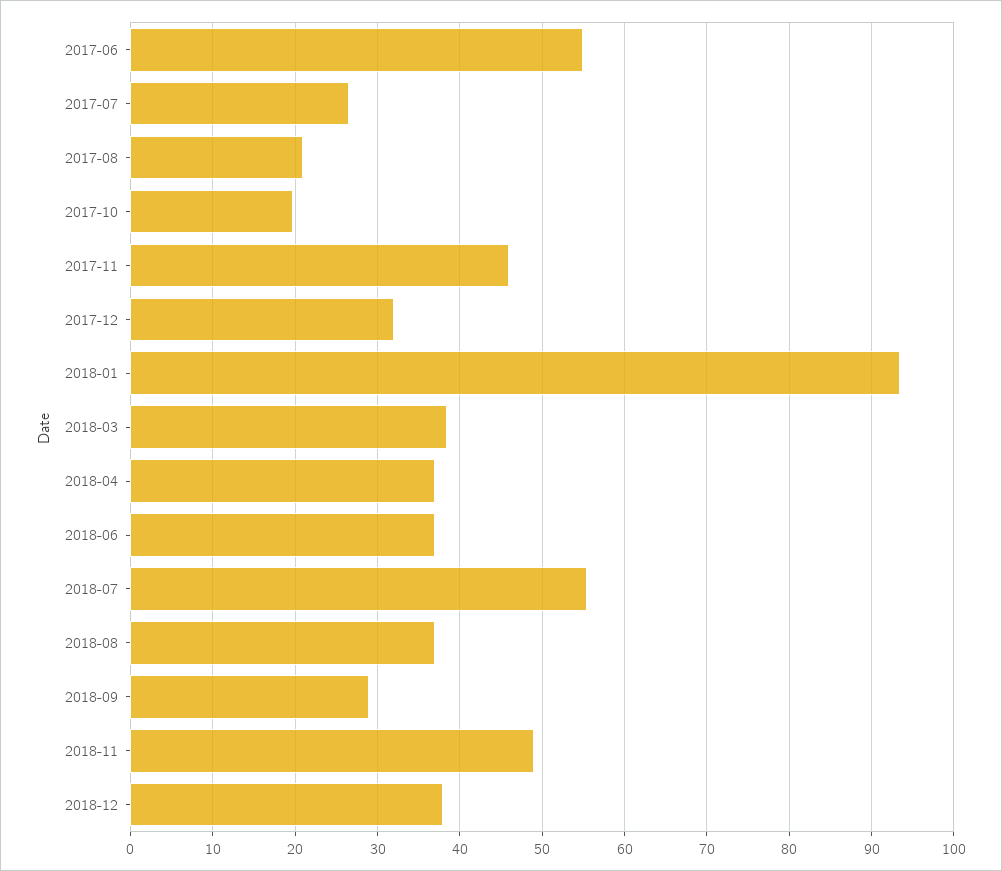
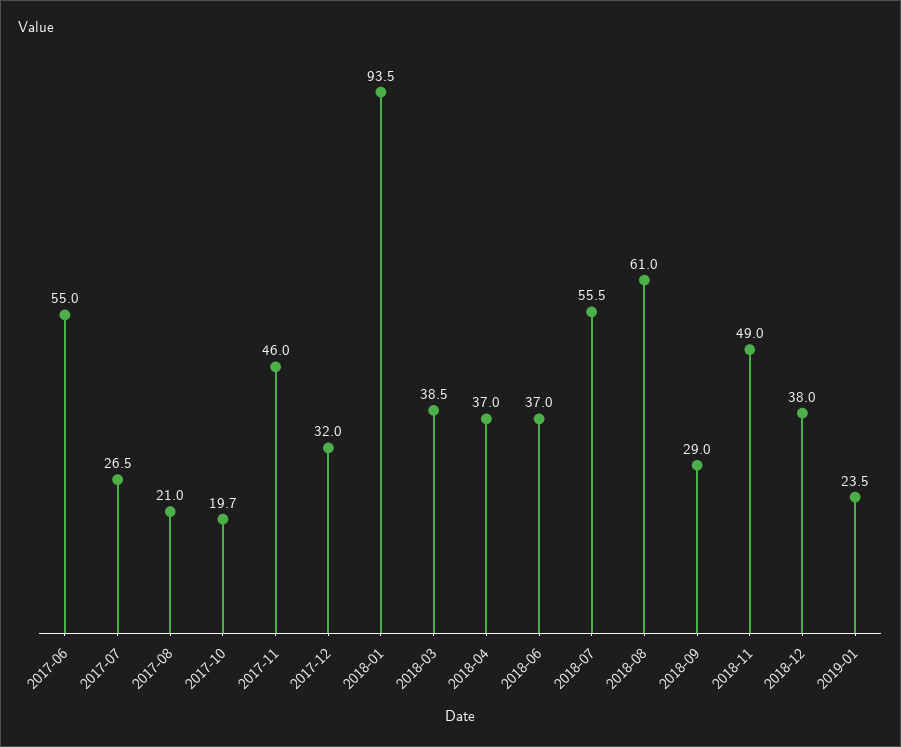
2018-08: 37 -> 61
2019-01: none -> 23.5

